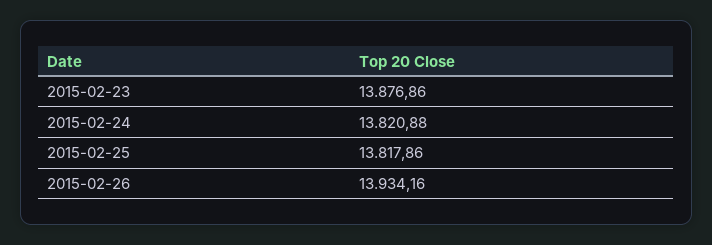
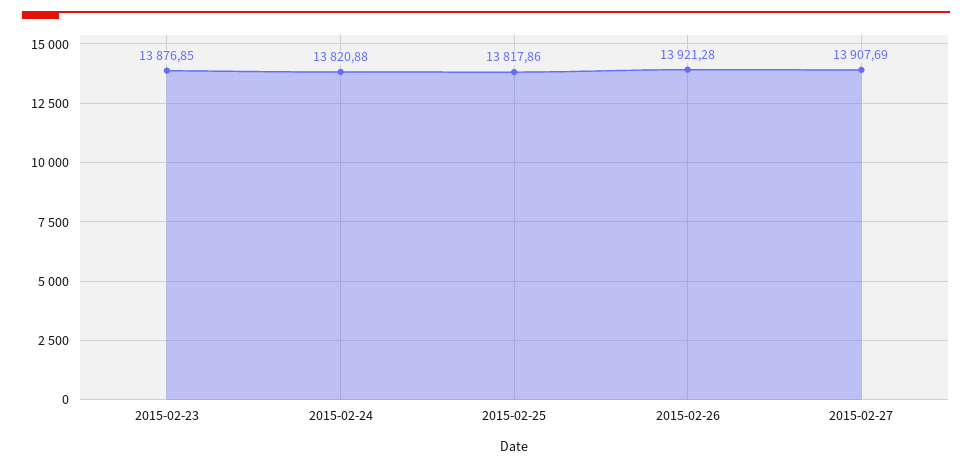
2015-02-23: 13876.86 -> 13876.85
2015-02-26: 13934.16 -> 13921.28
2015-02-27: none -> 13907.69

